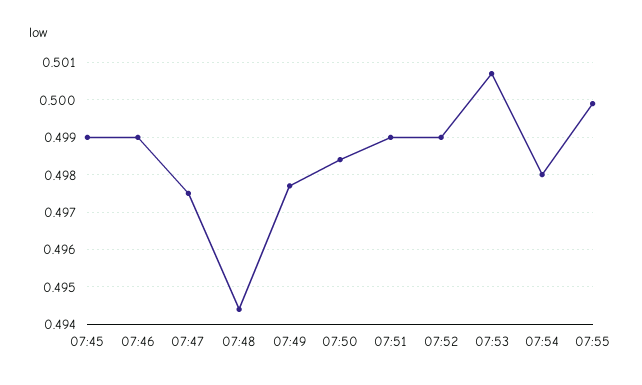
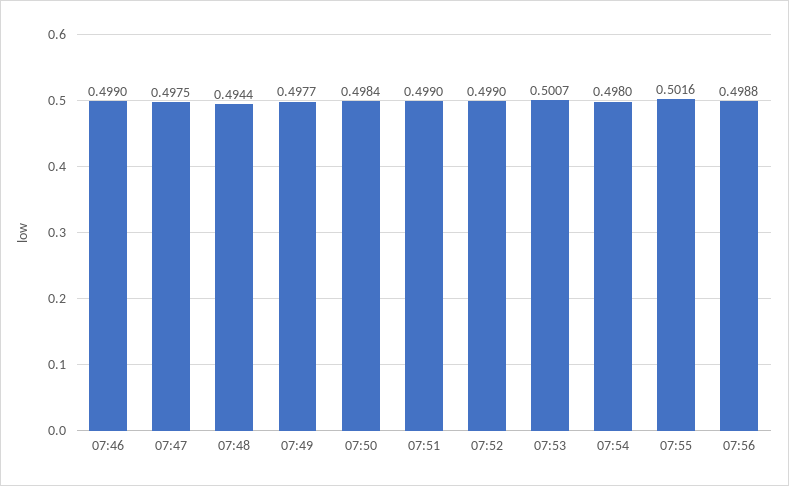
07:45: 0.499 -> none
07:55: 0.5 -> 0.5016
07:56: none -> 0.4988

